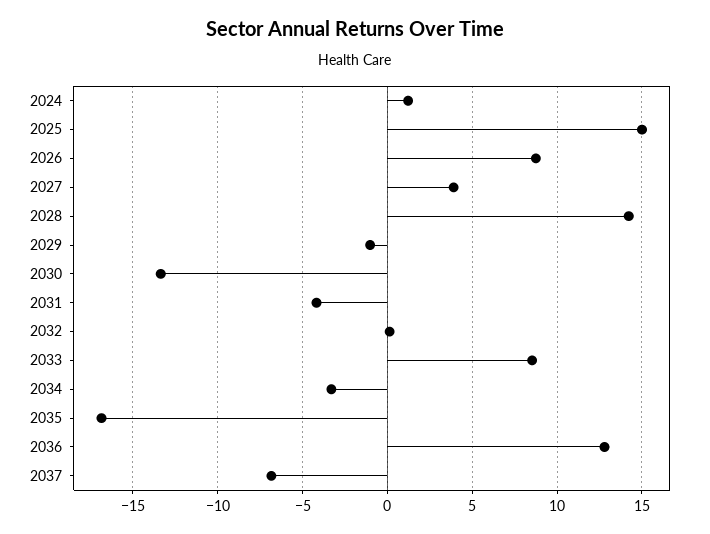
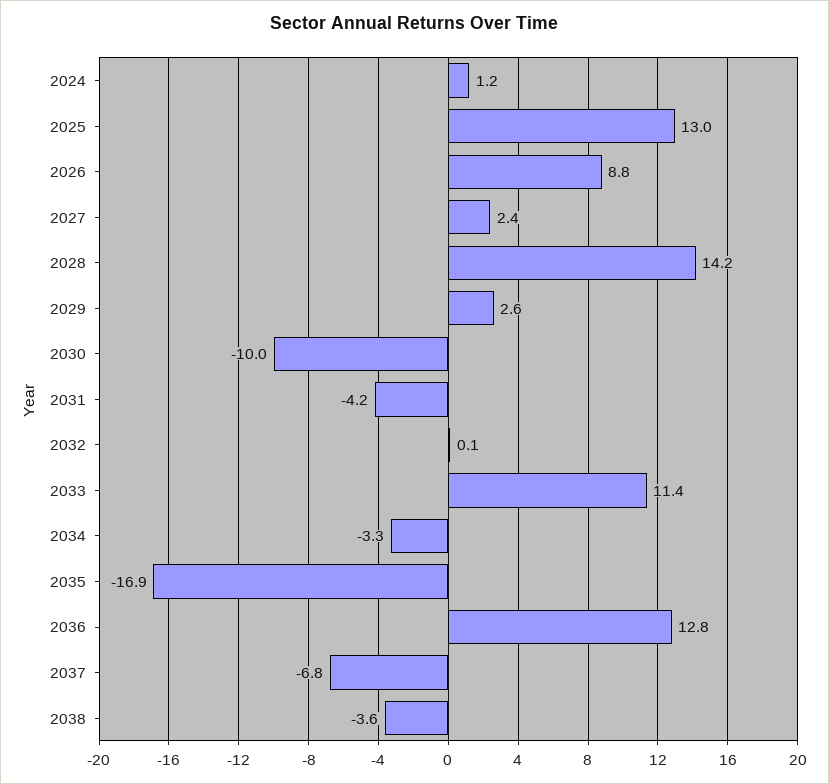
2025: 15 -> 13
2027: 4 -> 2.4
2029: -1 -> 2.6
2030: -13.5 -> -10
2033: 8.5 -> 11.4
2038: none -> -3.6

